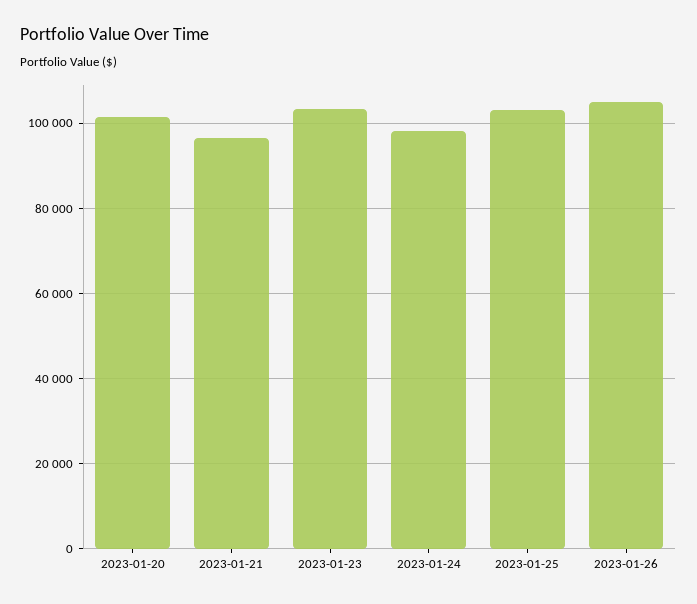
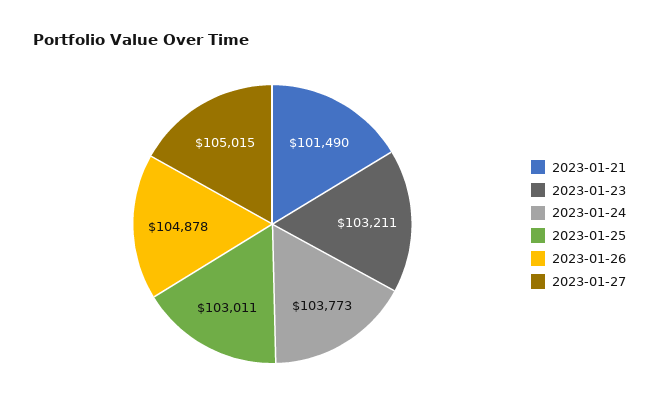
2023-01-20: 102000 -> none
2023-01-21: 96000 -> 101490
2023-01-24: 98000 -> 103773
2023-01-27: none -> 105015

